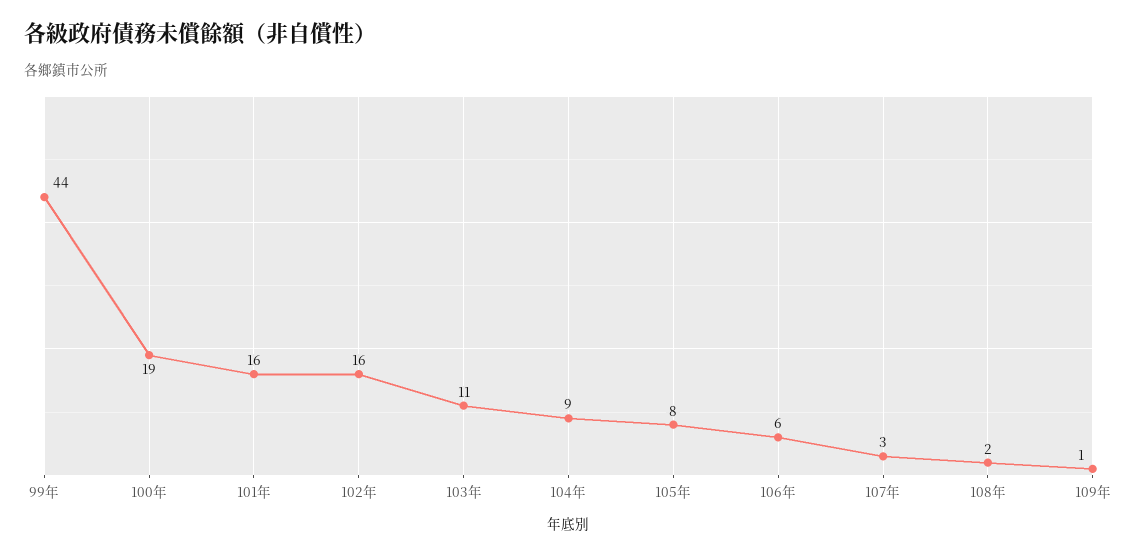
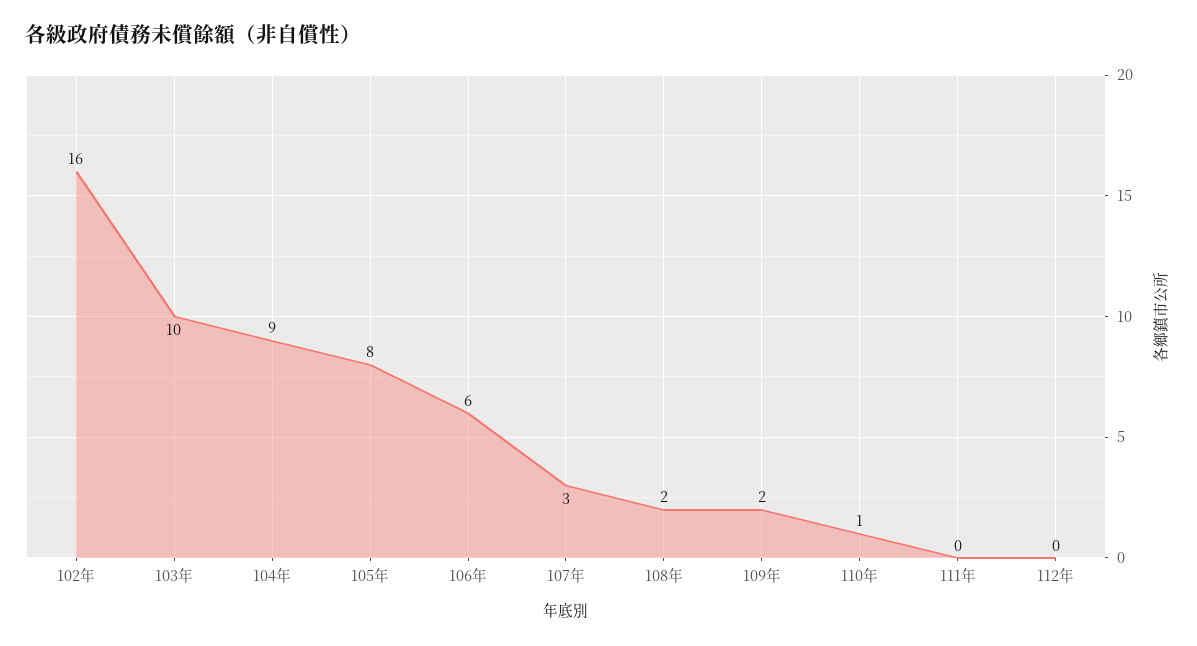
99年: 44 -> none
100年: 19 -> none
101年: 16 -> none
103年: 11 -> 10
109年: 1 -> 2
110年: none -> 1
111年: none -> 0
112年: none -> 0

